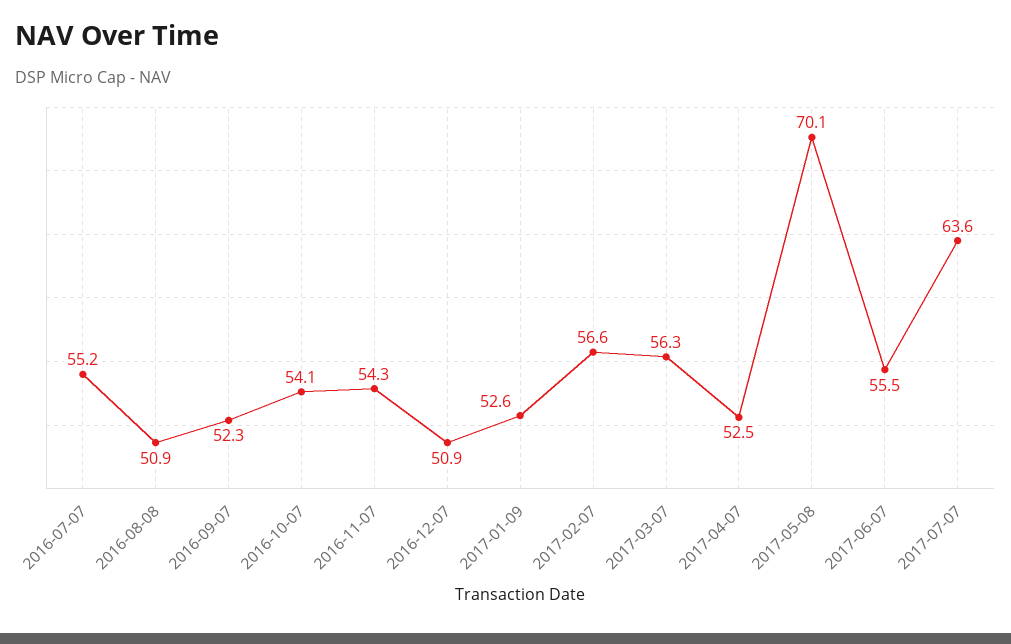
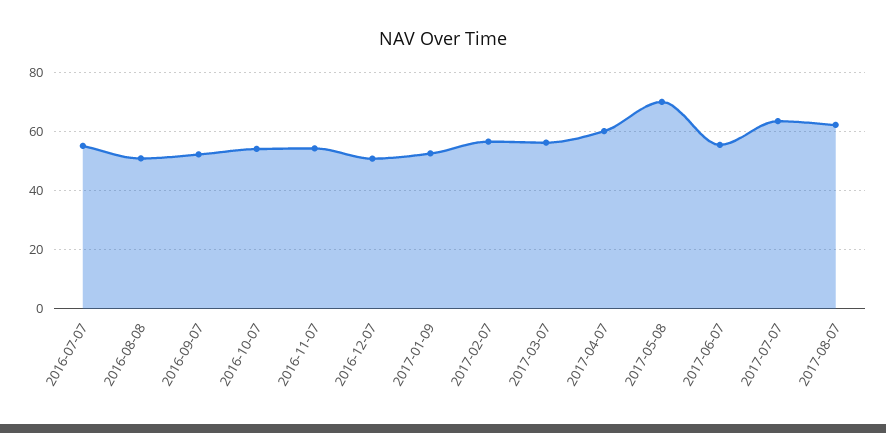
2017-04-07: 52.5 -> 60
2017-08-07: none -> 62.5

